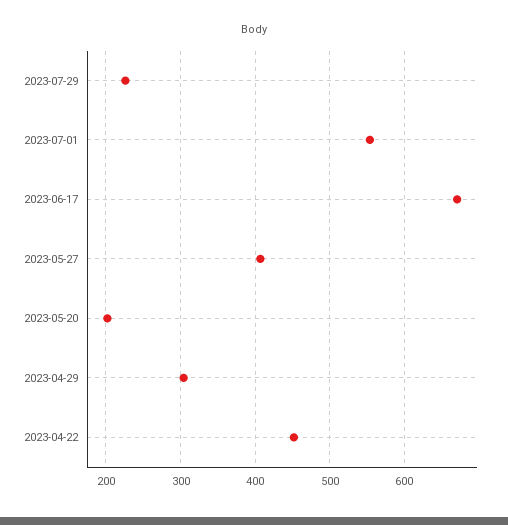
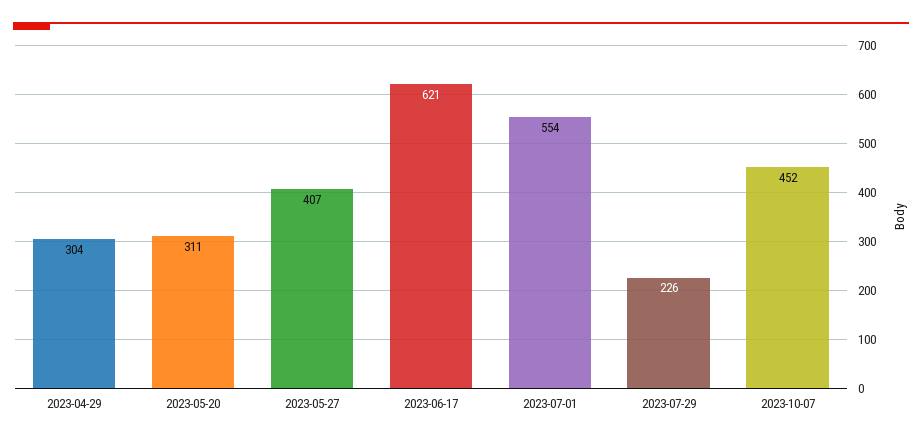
2023-06-17: 670 -> 621
2023-05-20: 200 -> 311
2023-04-22: 450 -> none
2023-10-07: none -> 452

